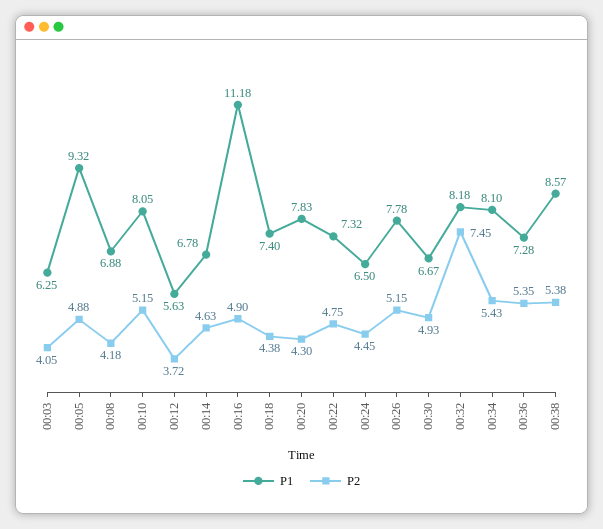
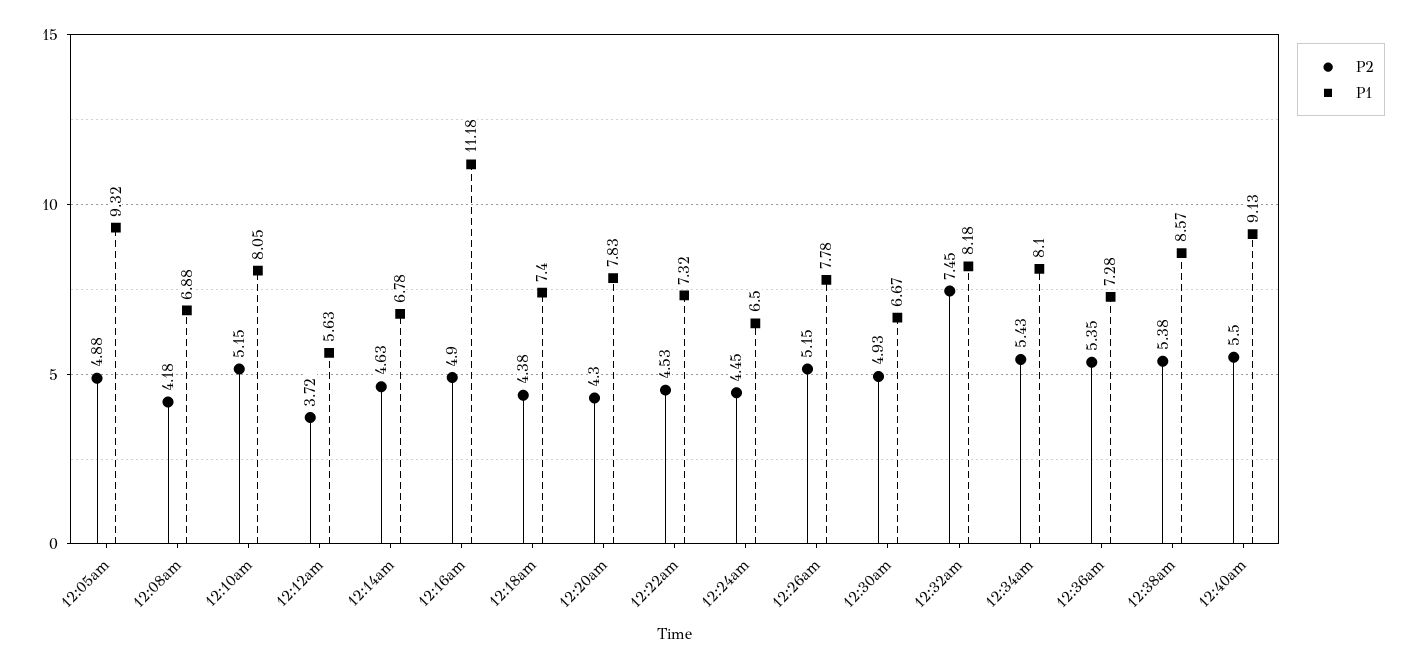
P1, 00:03: 6.25 -> none
P2, 00:03: 4.05 -> none
P2, 00:22: 4.75 -> 4.53
P2, 12:40am: none -> 5.5
P1, 12:40am: none -> 9.13

